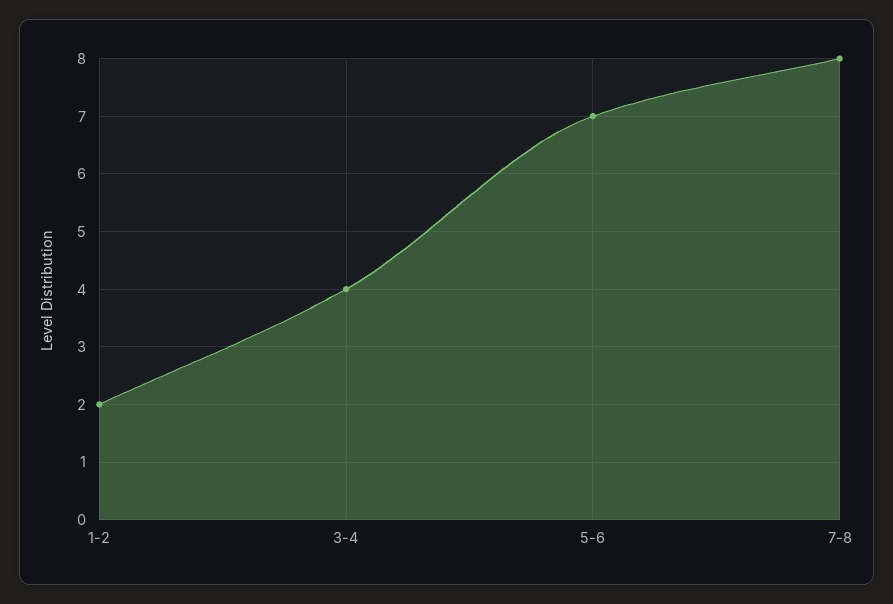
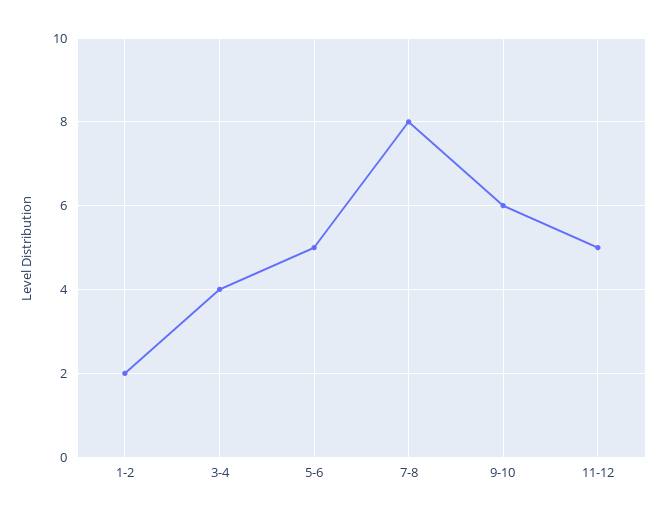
5-6: 7 -> 5
9-10: none -> 6
11-12: none -> 5

